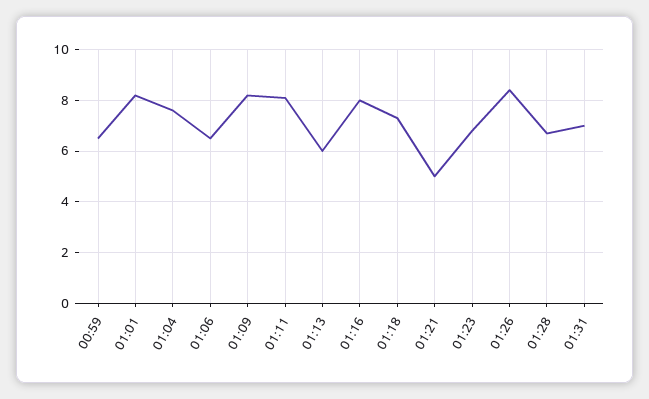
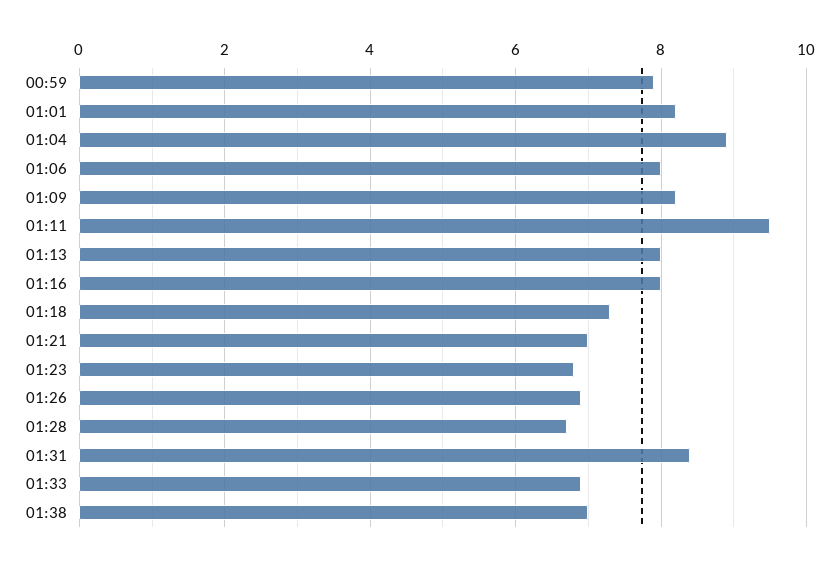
00:59: 6.5 -> 8
01:04: 7.5 -> 9
01:06: 6.5 -> 8
01:11: 8 -> 9.5
01:13: 6 -> 8
01:21: 5 -> 7
01:26: 8.5 -> 7
01:31: 7 -> 8.5
01:33: none -> 7
01:38: none -> 7

